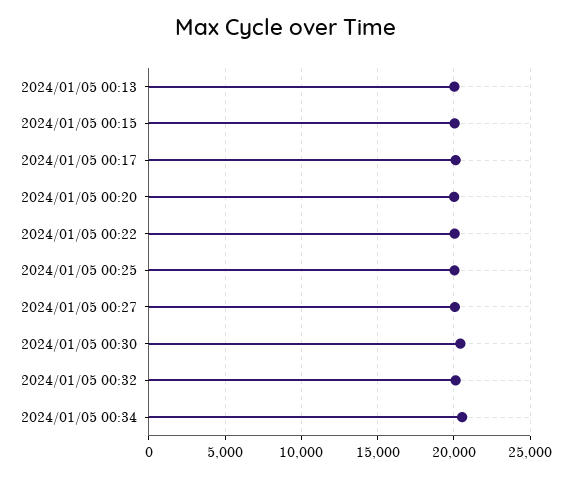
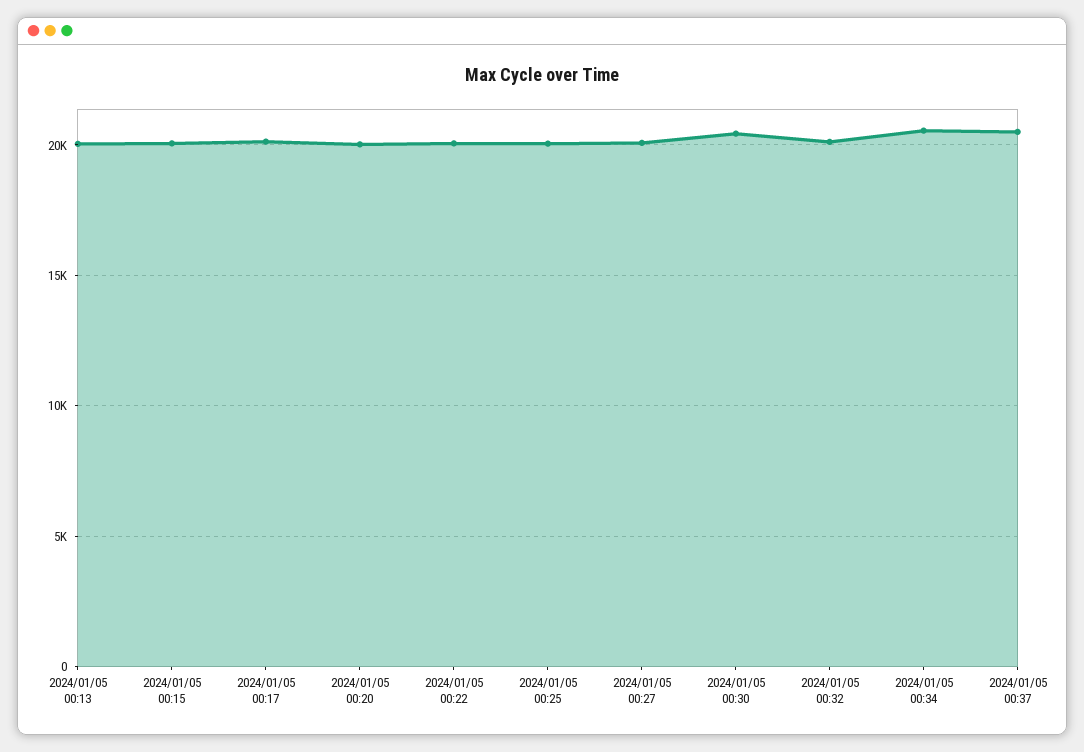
2024/01/05 00:37: none -> 20500

